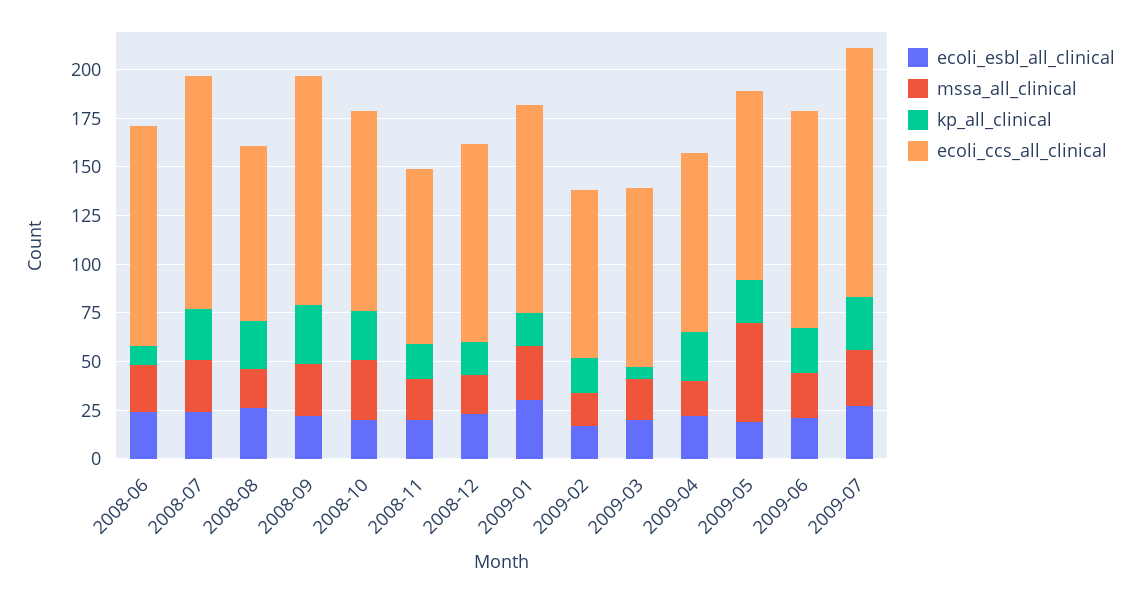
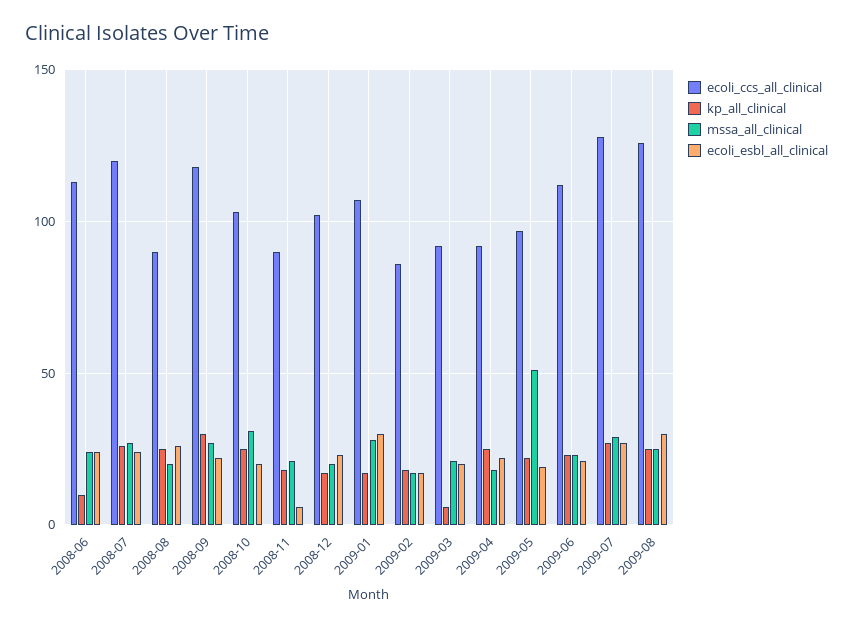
ecoli_esbl_all_clinical, 2008-11: 20 -> 5
ecoli_ccs_all_clinical, 2009-08: none -> 125
kp_all_clinical, 2009-08: none -> 25
mssa_all_clinical, 2009-08: none -> 25
ecoli_esbl_all_clinical, 2009-08: none -> 30

